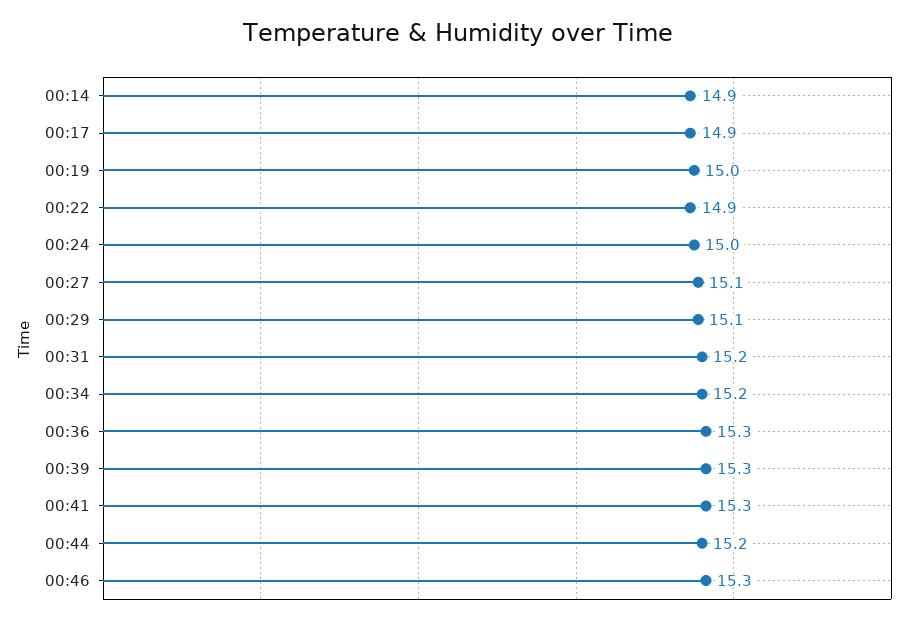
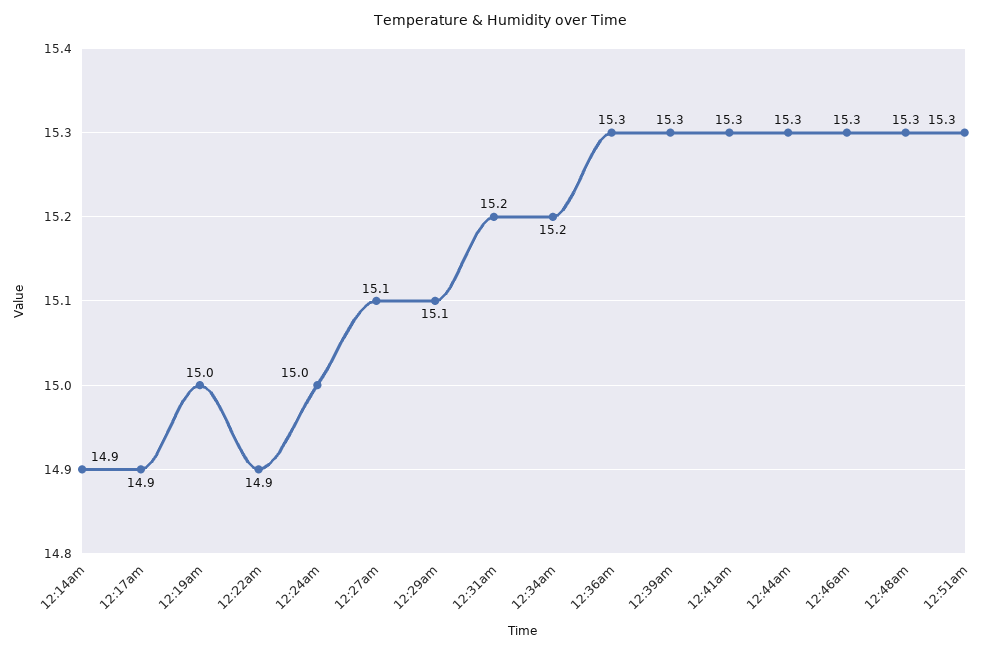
00:44: 15.2 -> 15.3
12:48am: none -> 15.3
12:51am: none -> 15.3

